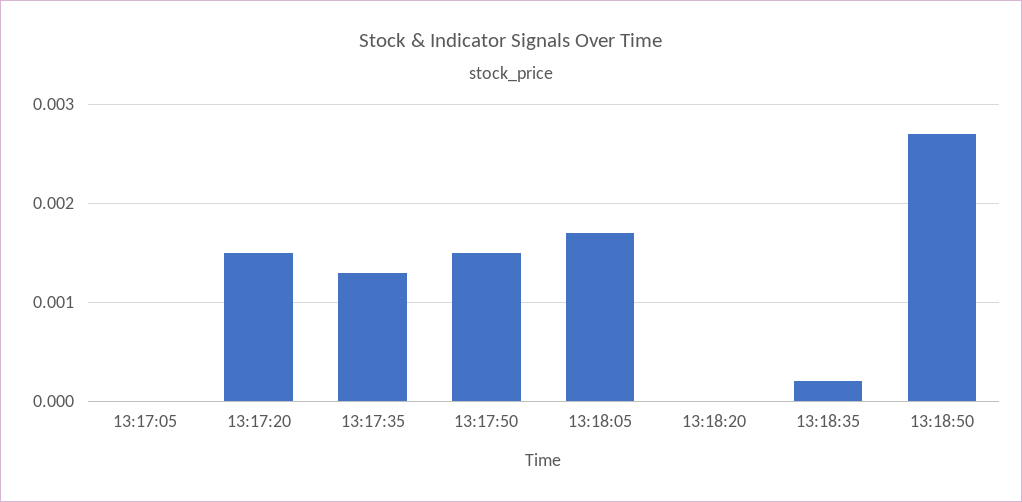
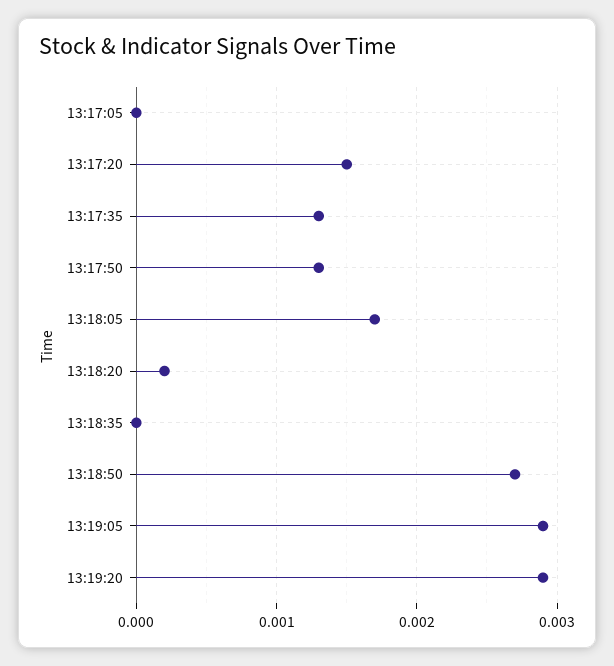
13:17:50: 0.0015 -> 0.0013
13:18:20: 0 -> 0.0002
13:18:35: 0.0002 -> 0
13:19:05: none -> 0.0029
13:19:20: none -> 0.0029

